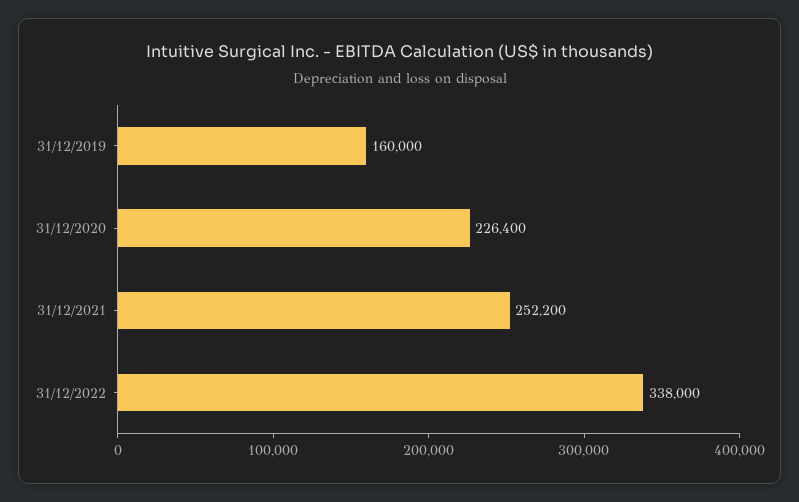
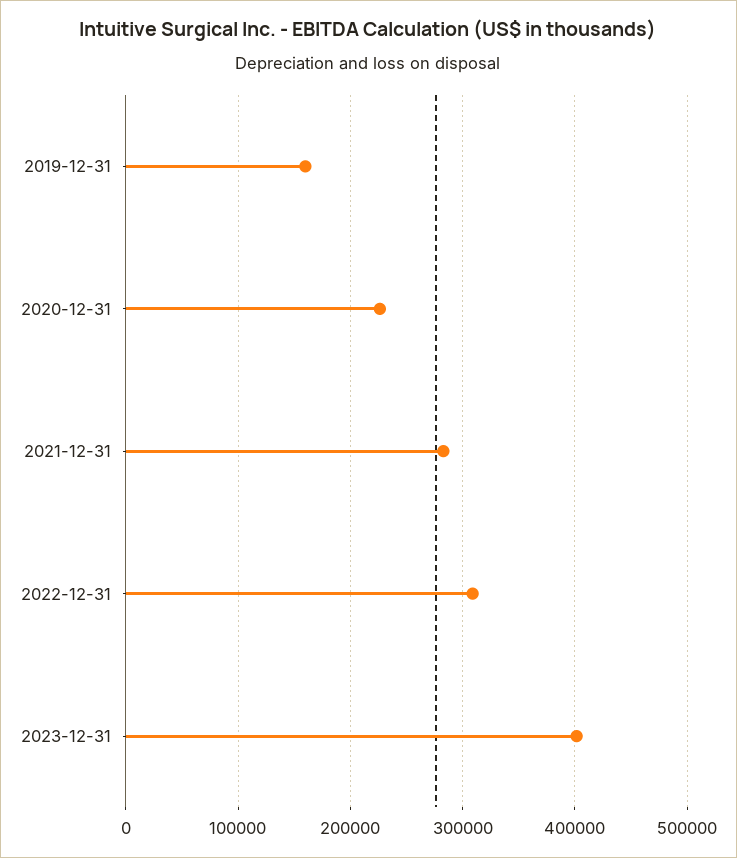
31/12/2021: 252200 -> 280000
31/12/2022: 338000 -> 310000
2023-12-31: none -> 400000

